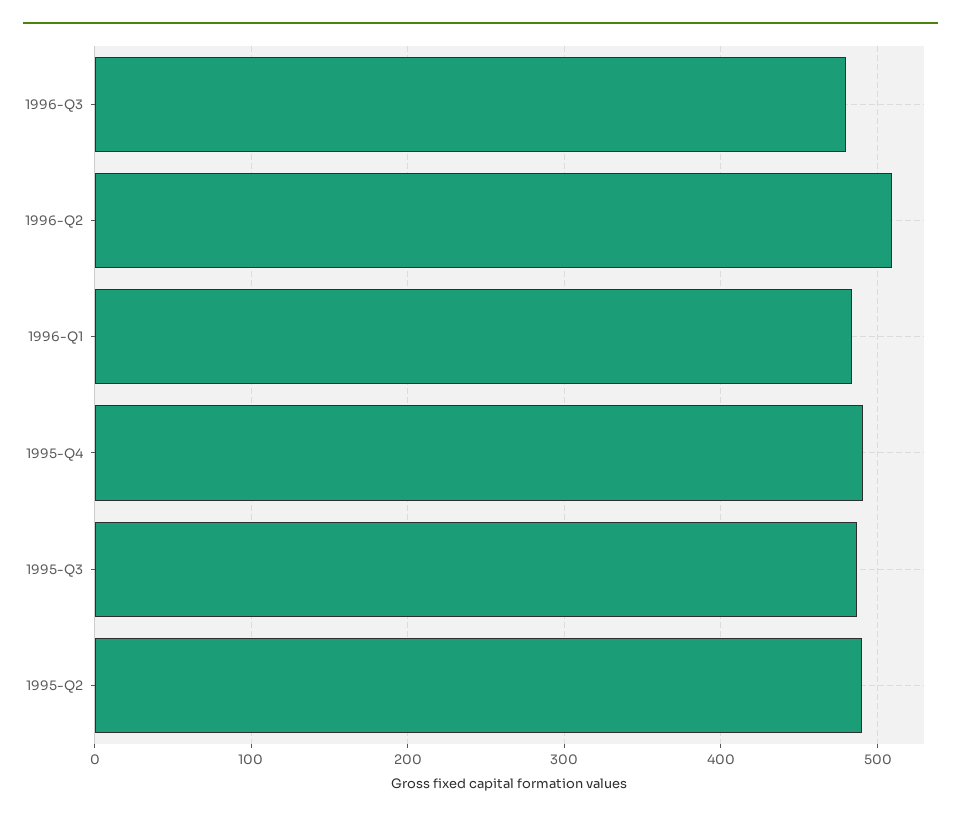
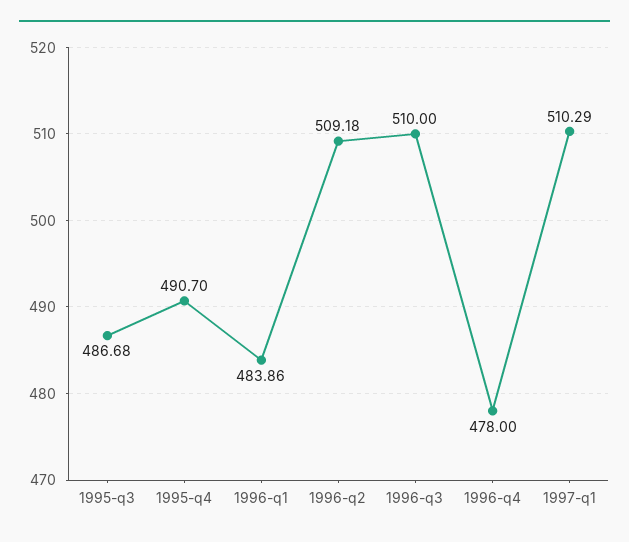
1996-Q3: 480 -> 510
1995-Q2: 490 -> none
1996-q4: none -> 478
1997-q1: none -> 510.29

